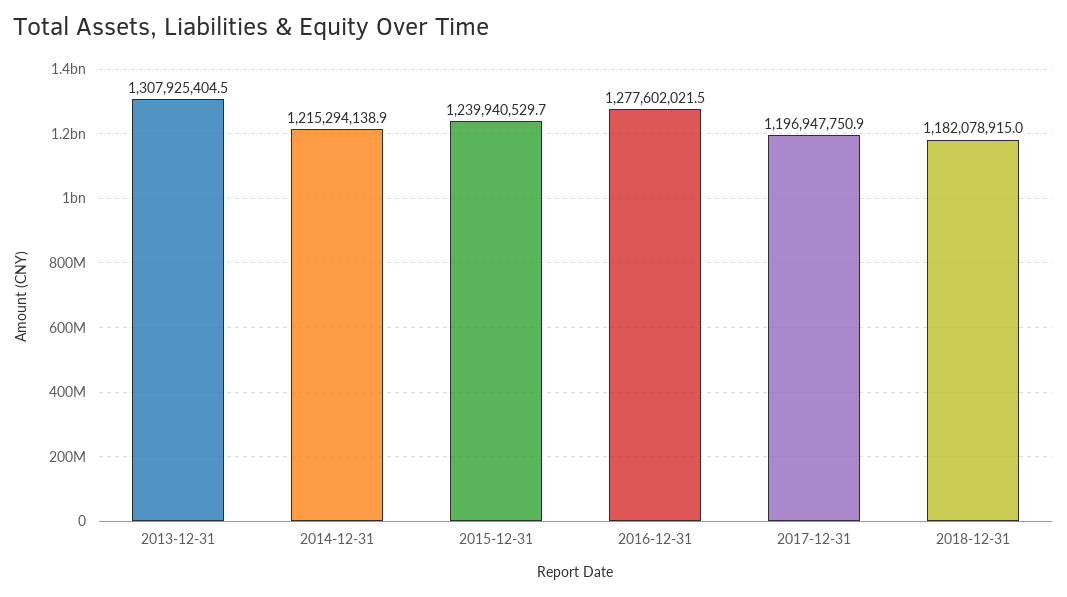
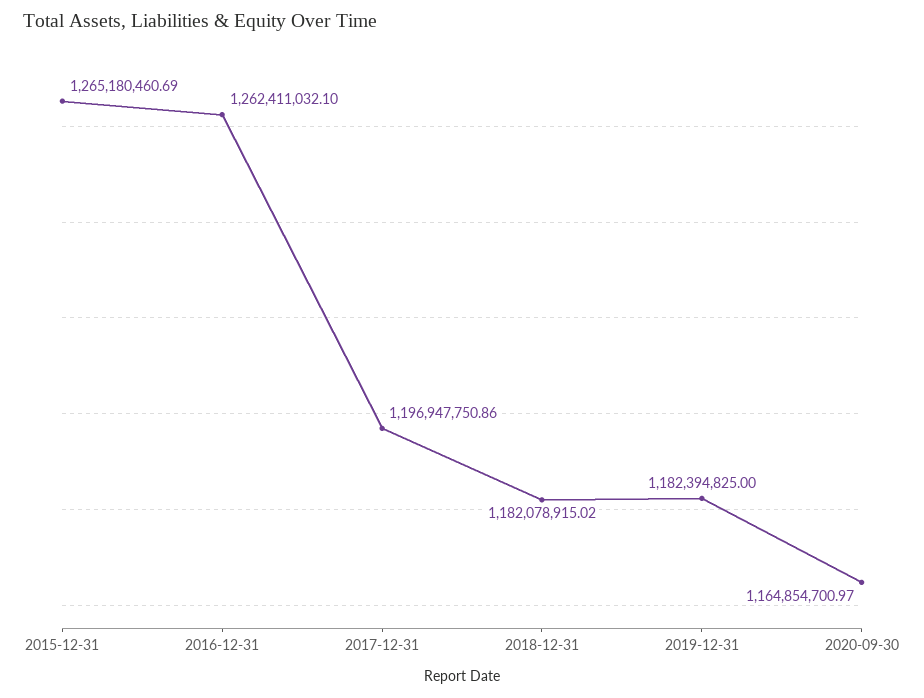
2013-12-31: 1307925404.5 -> none
2014-12-31: 1215294138.9 -> none
2015-12-31: 1239940529.7 -> 1265180460.69
2016-12-31: 1277602021.5 -> 1262411032.1
2019-12-31: none -> 1182394825
2020-09-30: none -> 1164854700.97

